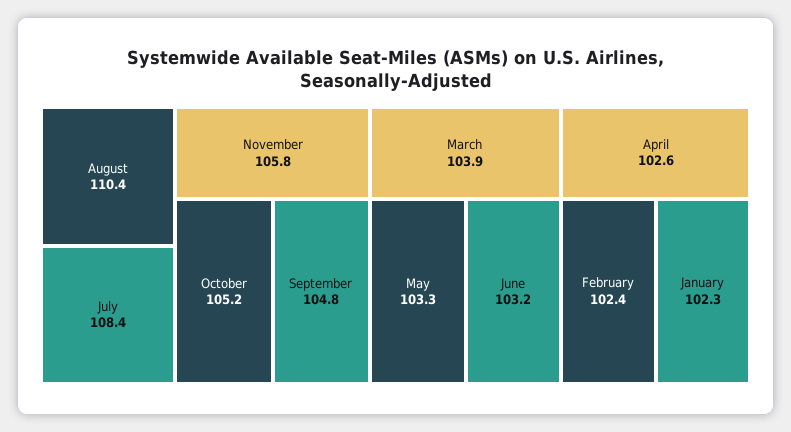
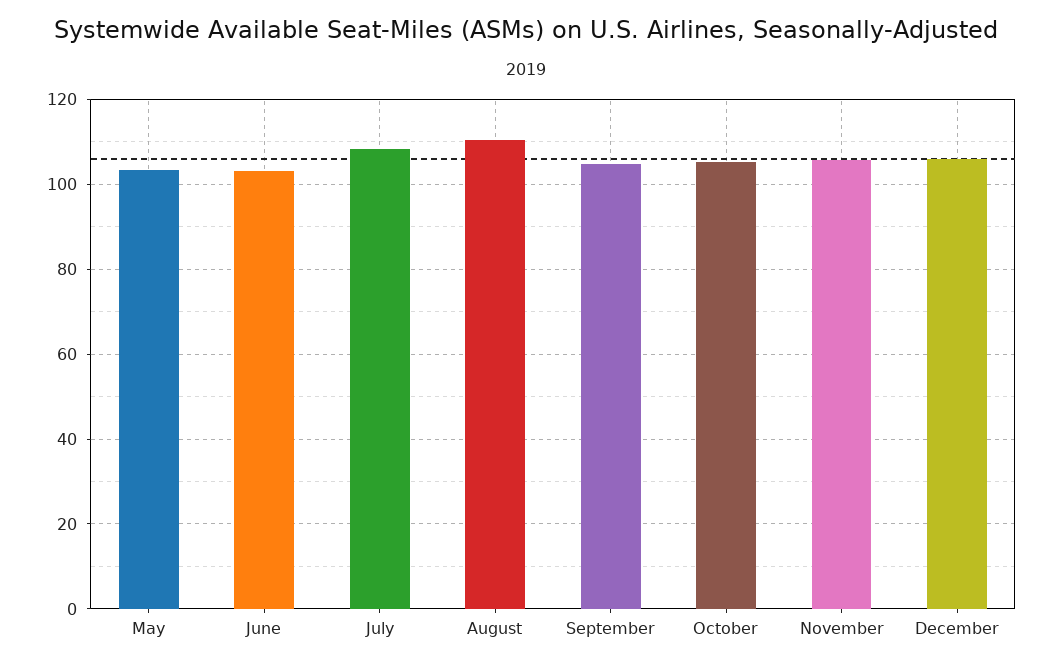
March: 103.9 -> none
April: 102.6 -> none
February: 102.4 -> none
January: 102.3 -> none
December: none -> 106

